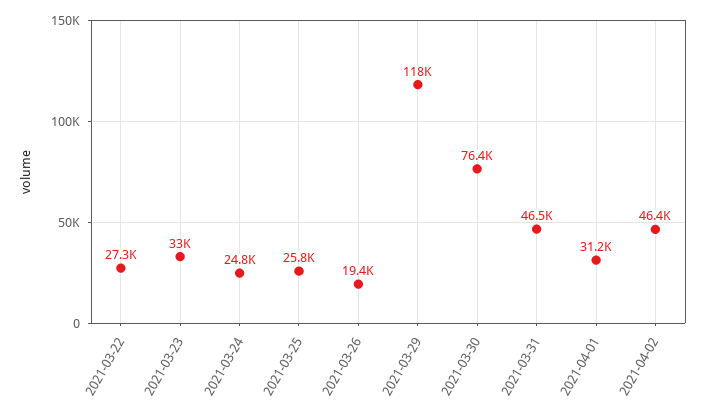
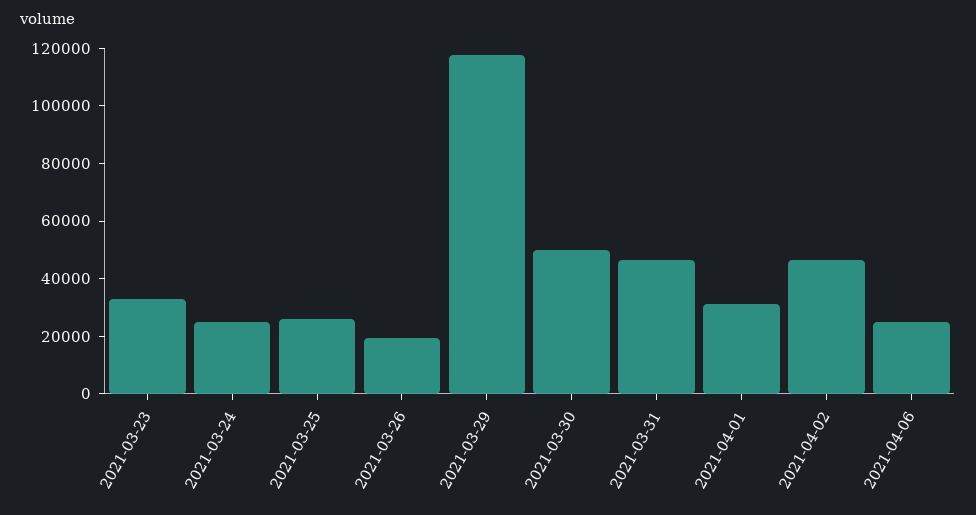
2021-03-22: 27300 -> none
2021-03-30: 76400 -> 50000
2021-04-06: none -> 25000

